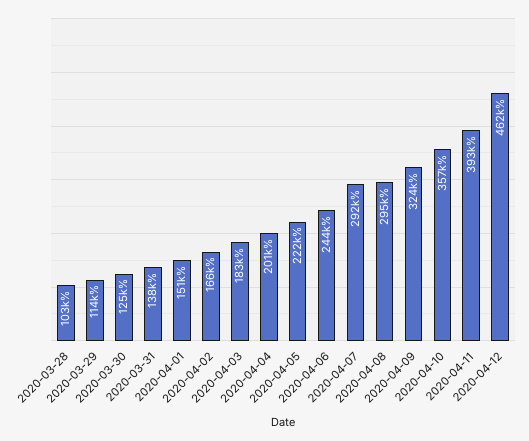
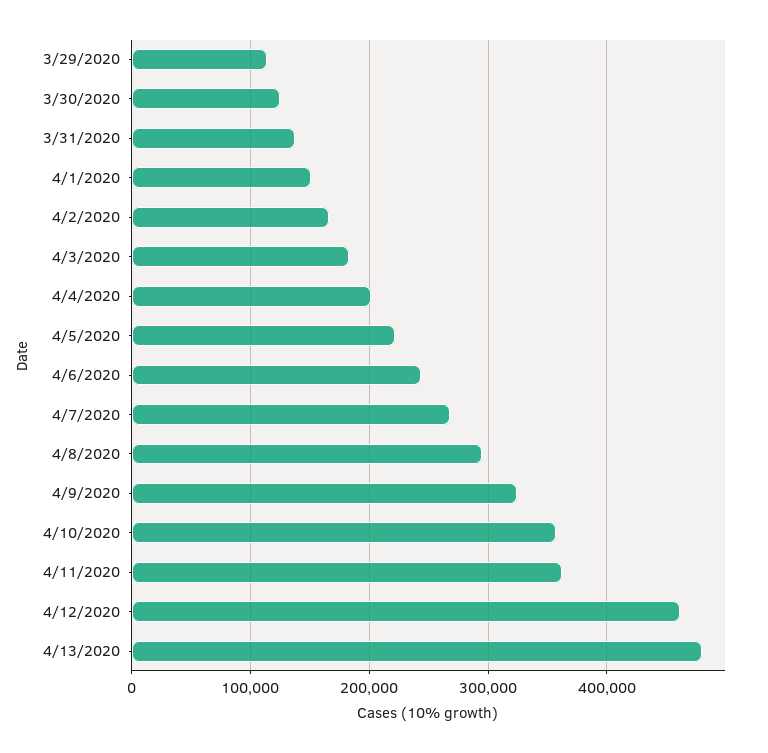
2020-03-28: 103000 -> none
2020-04-07: 292000 -> 270000
2020-04-11: 393000 -> 360000
4/13/2020: none -> 480000

